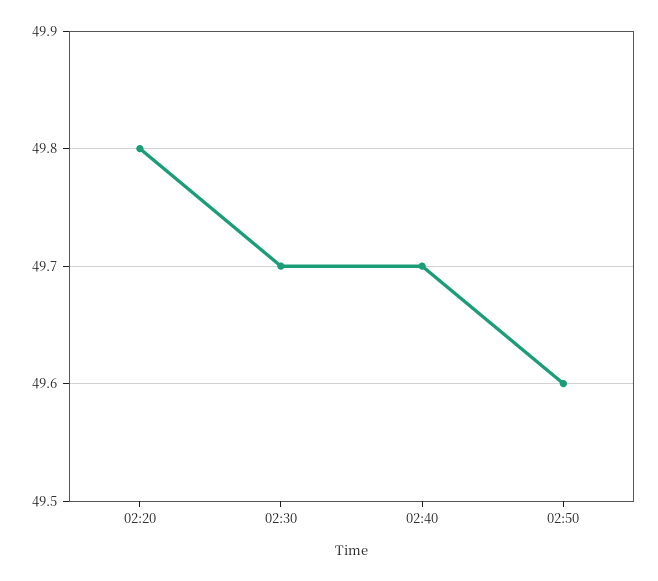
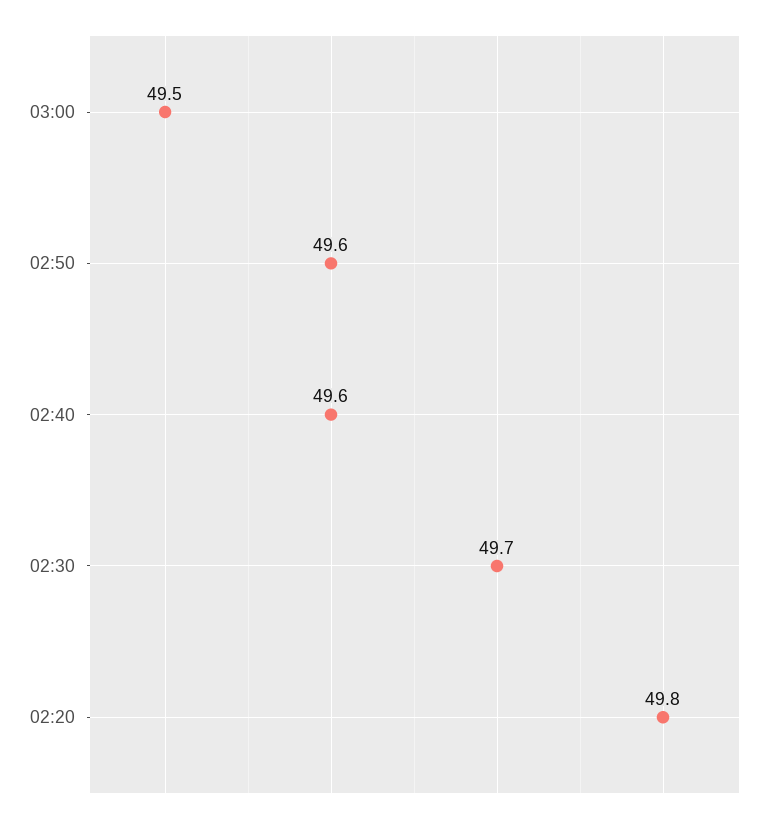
02:40: 49.7 -> 49.6
03:00: none -> 49.5

